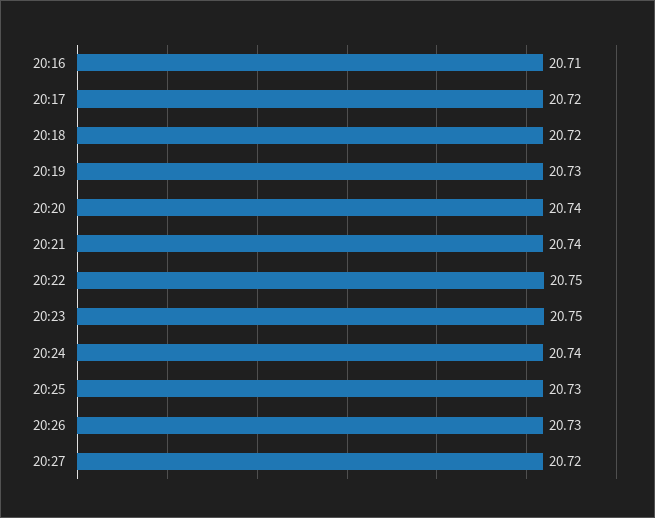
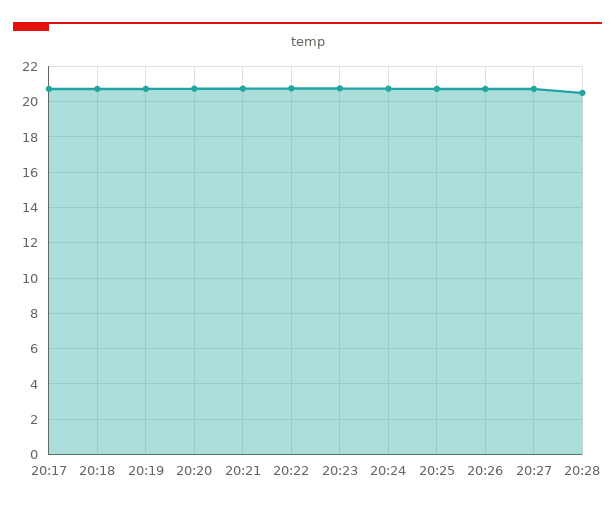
20:16: 20.71 -> none
20:28: none -> 20.5

